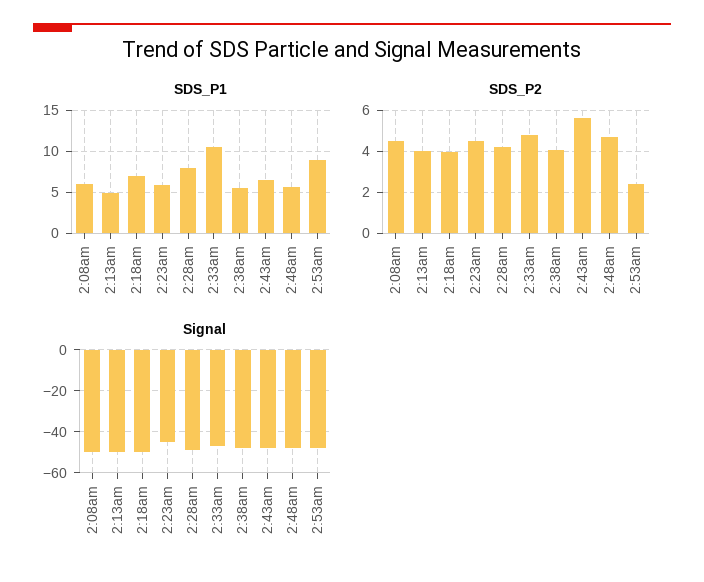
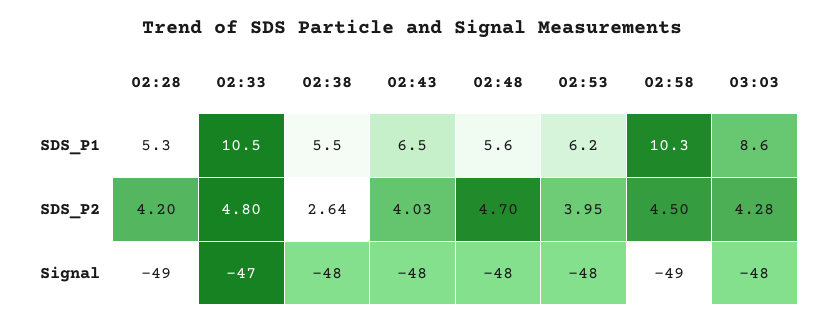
SDS_P1, 2:08am: 6 -> none
SDS_P1, 2:13am: 5 -> none
SDS_P1, 2:18am: 7 -> none
SDS_P1, 2:23am: 6 -> none
SDS_P1, 2:28am: 8 -> 5.3
SDS_P1, 2:53am: 9 -> 6.2
SDS_P2, 2:08am: 4.5 -> none
SDS_P2, 2:13am: 4 -> none
SDS_P2, 2:18am: 4 -> none
SDS_P2, 2:23am: 4.5 -> none
SDS_P2, 2:38am: 4 -> 2.64
SDS_P2, 2:43am: 5.5 -> 4.03
SDS_P2, 2:53am: 2.5 -> 3.95
Signal, 2:08am: -50 -> none
Signal, 2:13am: -50 -> none
Signal, 2:18am: -50 -> none
Signal, 2:23am: -45 -> none
SDS_P1, 02:58: none -> 10.3
SDS_P1, 03:03: none -> 8.6
SDS_P2, 02:58: none -> 4.5
SDS_P2, 03:03: none -> 4.28
Signal, 02:58: none -> -49
Signal, 03:03: none -> -48

